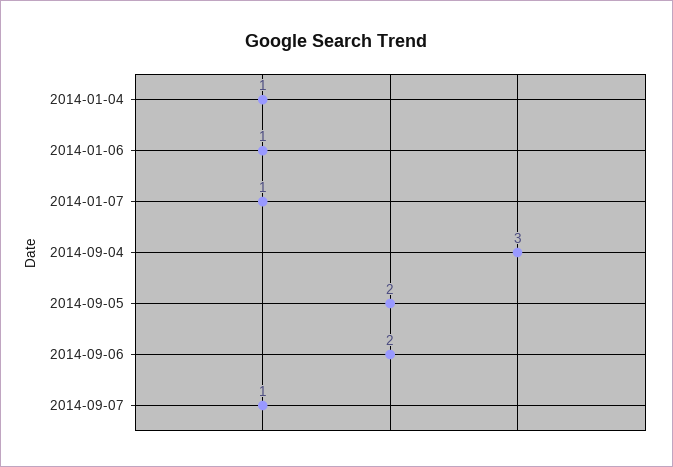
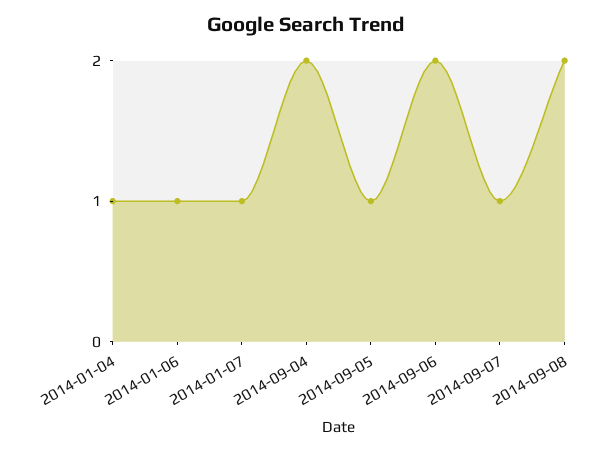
2014-09-04: 3 -> 2
2014-09-05: 2 -> 1
2014-09-08: none -> 2

